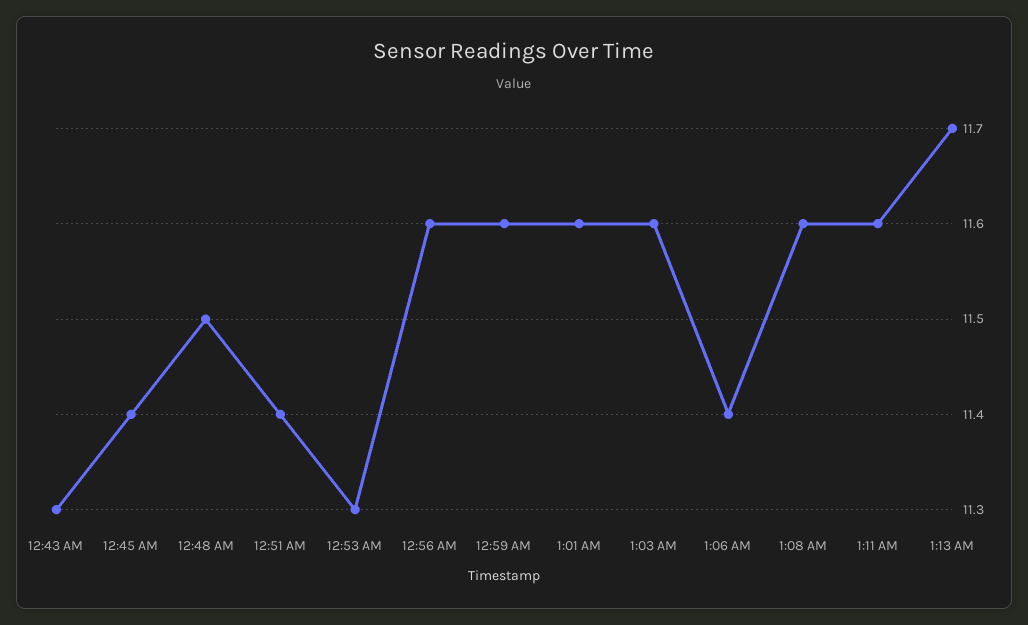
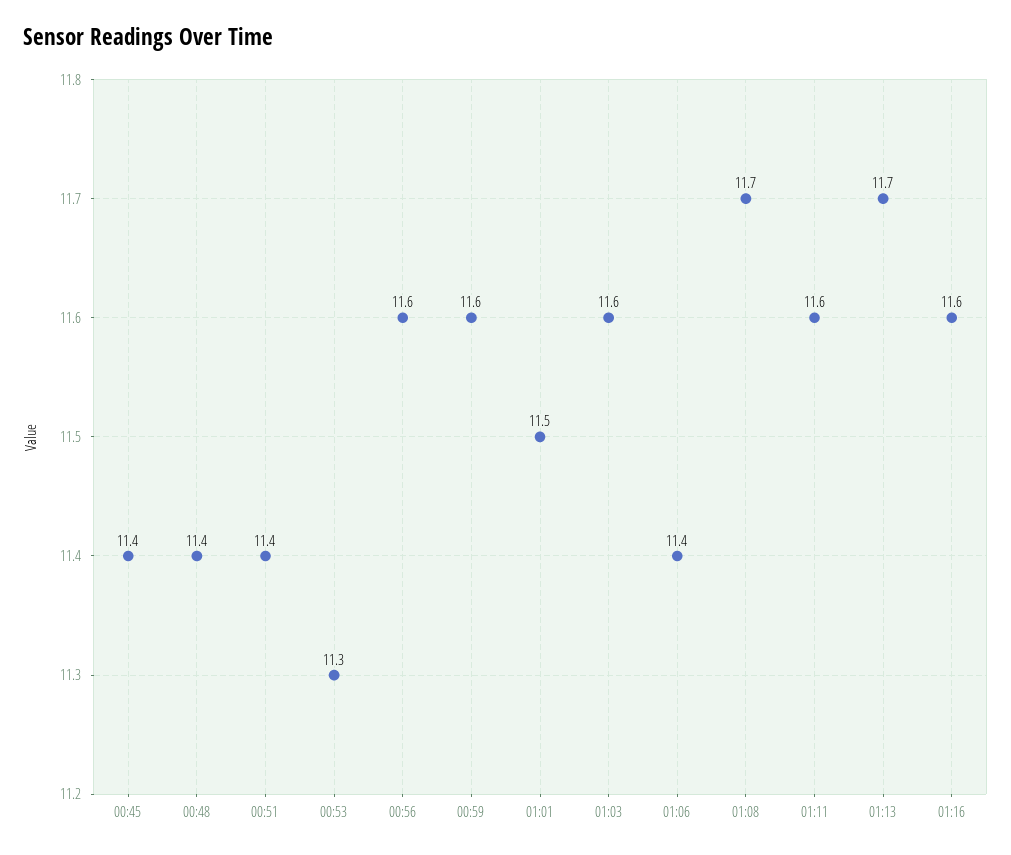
12:43 AM: 11.3 -> none
12:48 AM: 11.5 -> 11.4
1:01 AM: 11.6 -> 11.5
1:08 AM: 11.6 -> 11.7
01:16: none -> 11.6

